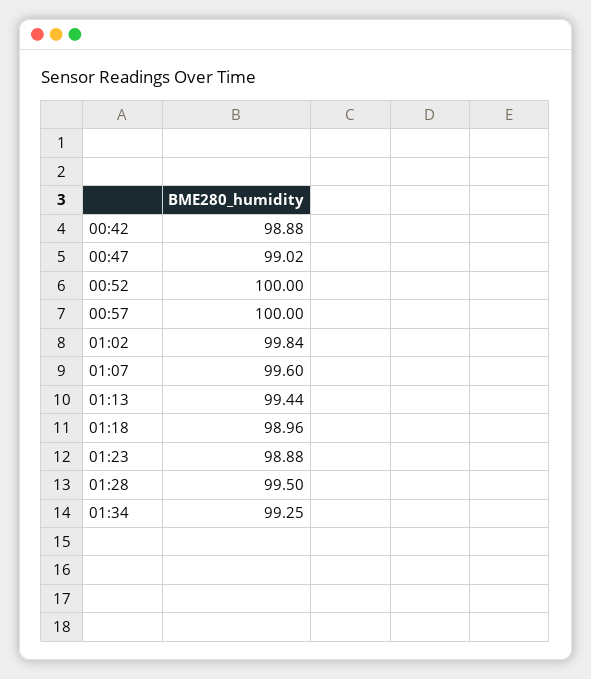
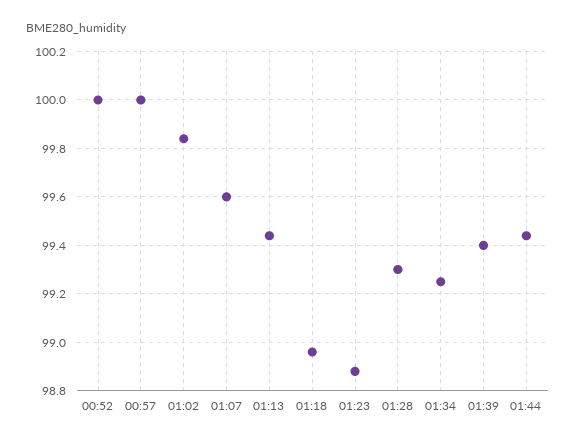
00:42: 98.88 -> none
00:47: 99.02 -> none
01:28: 99.5 -> 99.3
01:39: none -> 99.4
01:44: none -> 99.45

